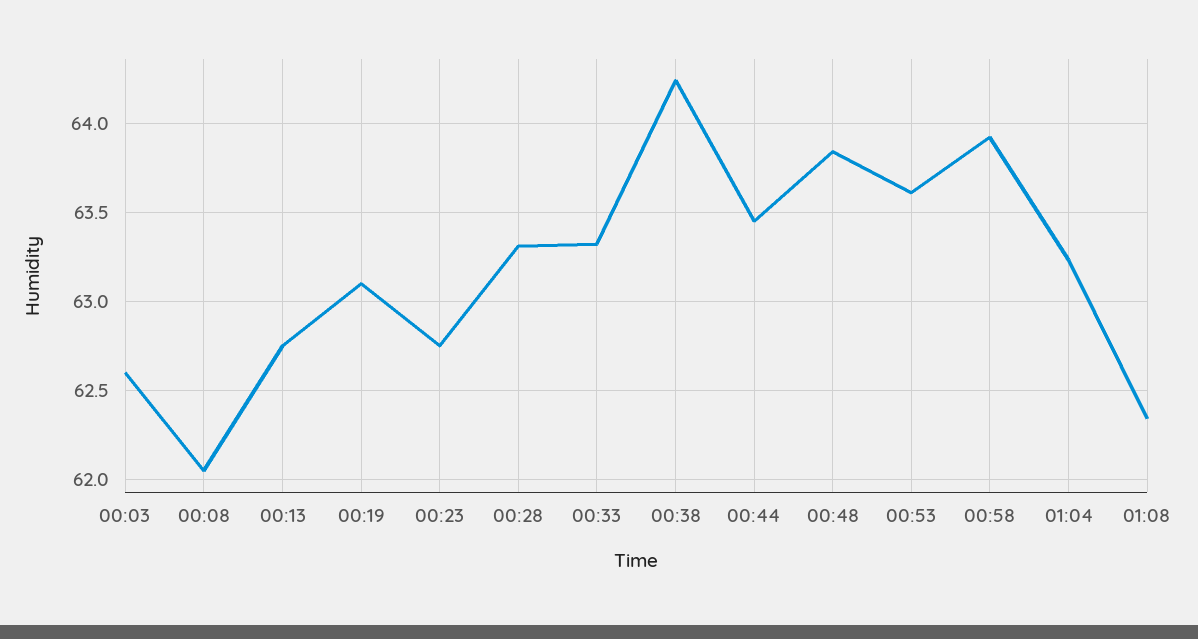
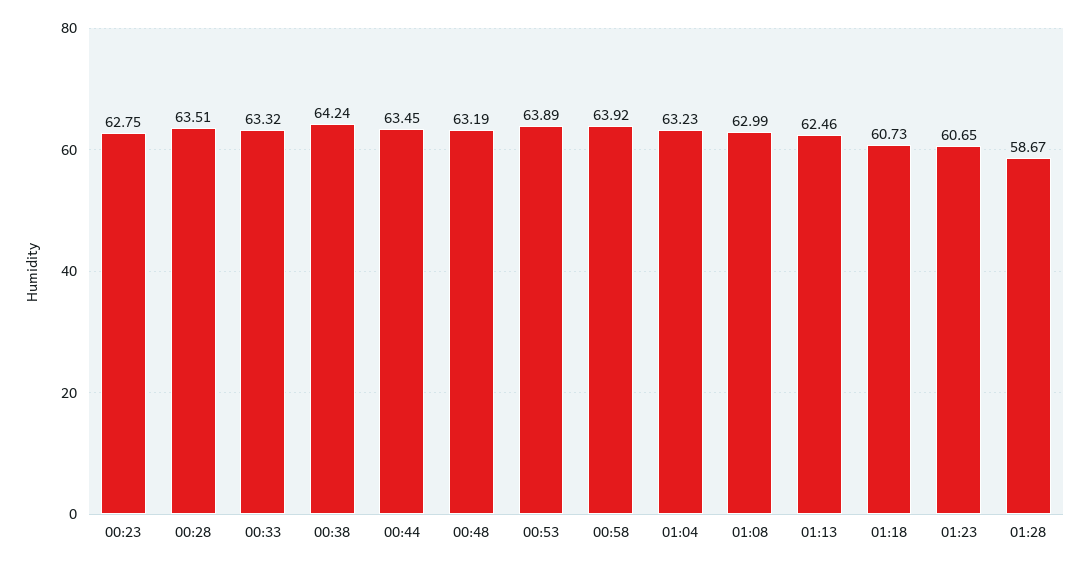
00:03: 62.6 -> none
00:08: 62.05 -> none
00:13: 62.75 -> none
00:19: 63.1 -> none
00:28: 63.3 -> 63.51
00:48: 63.85 -> 63.19
00:53: 63.6 -> 63.89
01:08: 62.35 -> 62.99
01:13: none -> 62.46
01:18: none -> 60.73
01:23: none -> 60.65
01:28: none -> 58.67

